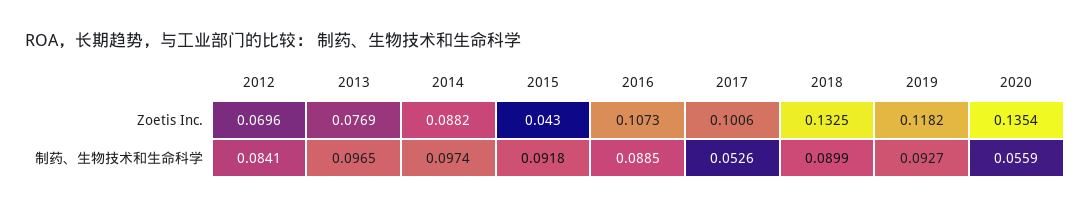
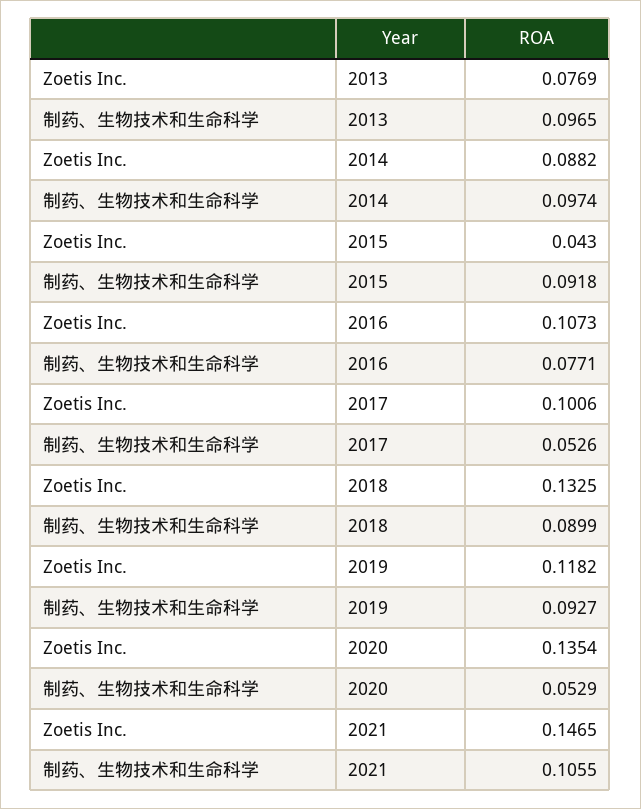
2012, Zoetis Inc.: 0.0696 -> none
2012, 制药、生物技术和生命科学: 0.0841 -> none
2016, 制药、生物技术和生命科学: 0.0885 -> 0.0771
2020, 制药、生物技术和生命科学: 0.0559 -> 0.0529
2021, Zoetis Inc.: none -> 0.1465
2021, 制药、生物技术和生命科学: none -> 0.1055

